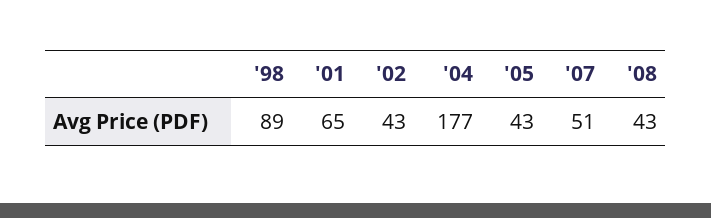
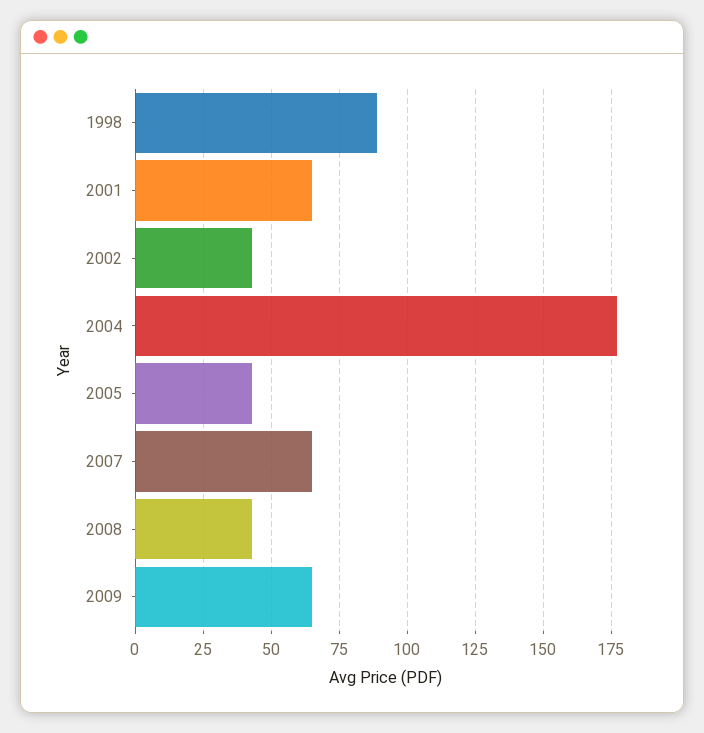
'07: 51 -> 65
2009: none -> 65

